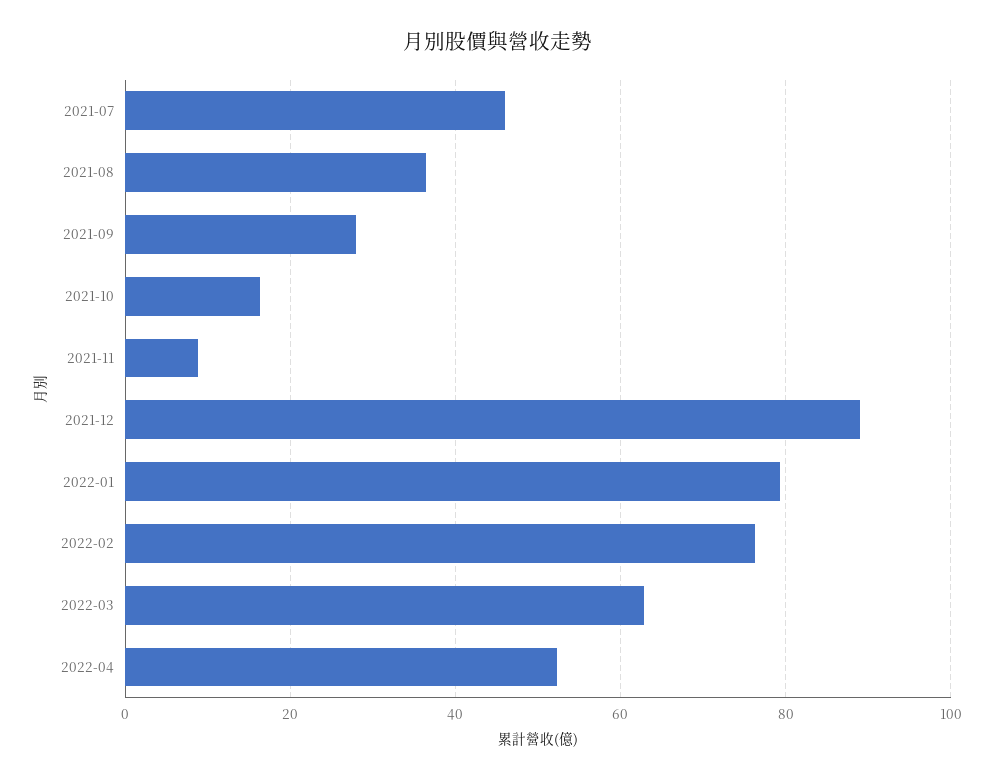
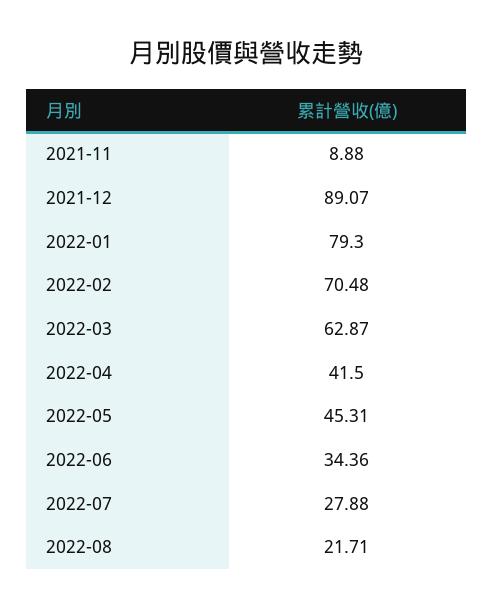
2021-07: 46 -> none
2021-08: 36 -> none
2021-09: 28 -> none
2021-10: 16 -> none
2022-02: 76 -> 70.48
2022-04: 52 -> 41.5
2022-05: none -> 45.31
2022-06: none -> 34.36
2022-07: none -> 27.88
2022-08: none -> 21.71

